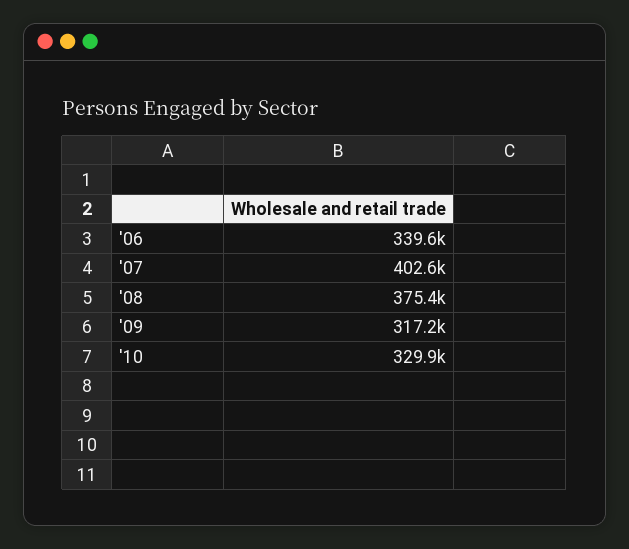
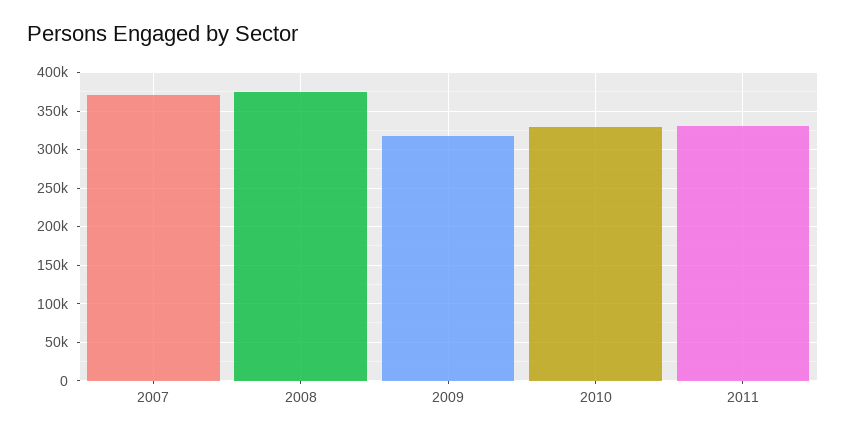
'06: 339600 -> none
'07: 402600 -> 370000
2011: none -> 330000

